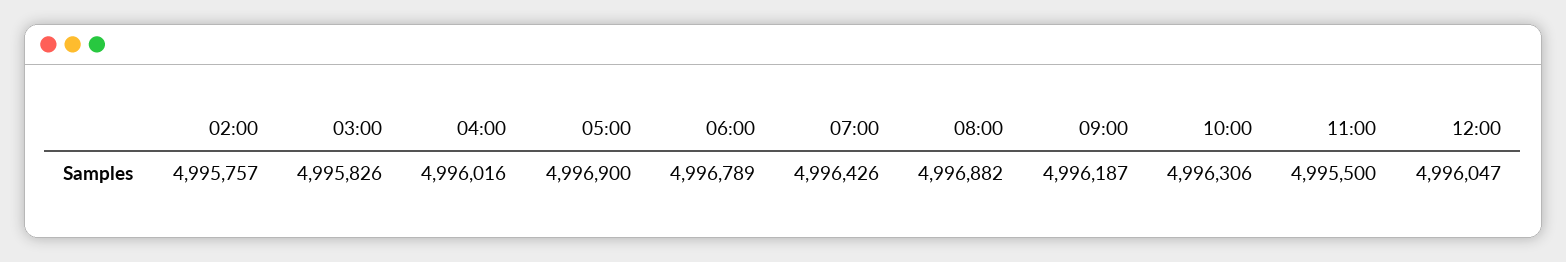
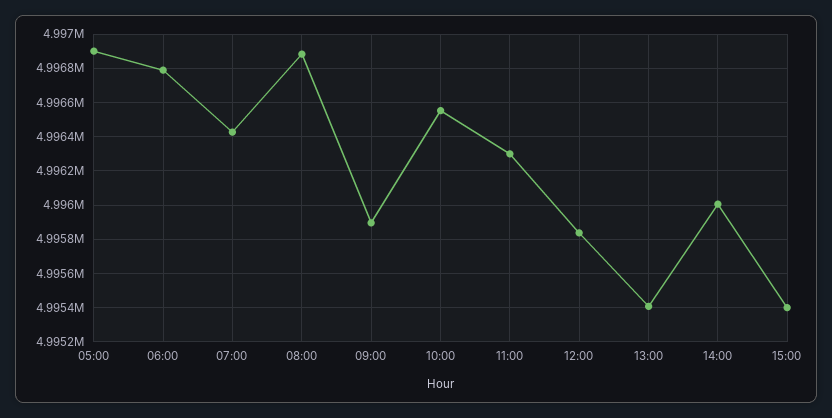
02:00: 4995757 -> none
03:00: 4995826 -> none
04:00: 4996016 -> none
09:00: 4996187 -> 4995900
10:00: 4996306 -> 4996550
11:00: 4995500 -> 4996300
12:00: 4996047 -> 4995850
13:00: none -> 4995400
14:00: none -> 4996000
15:00: none -> 4995400

